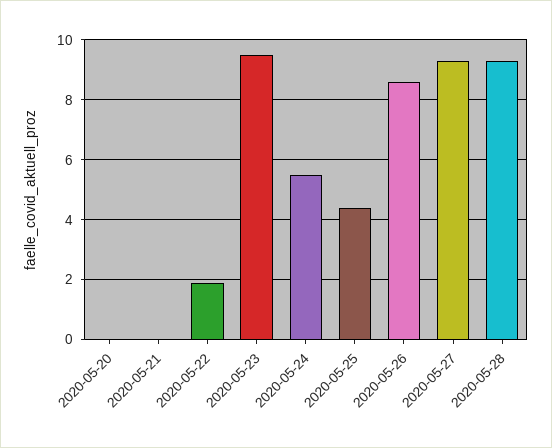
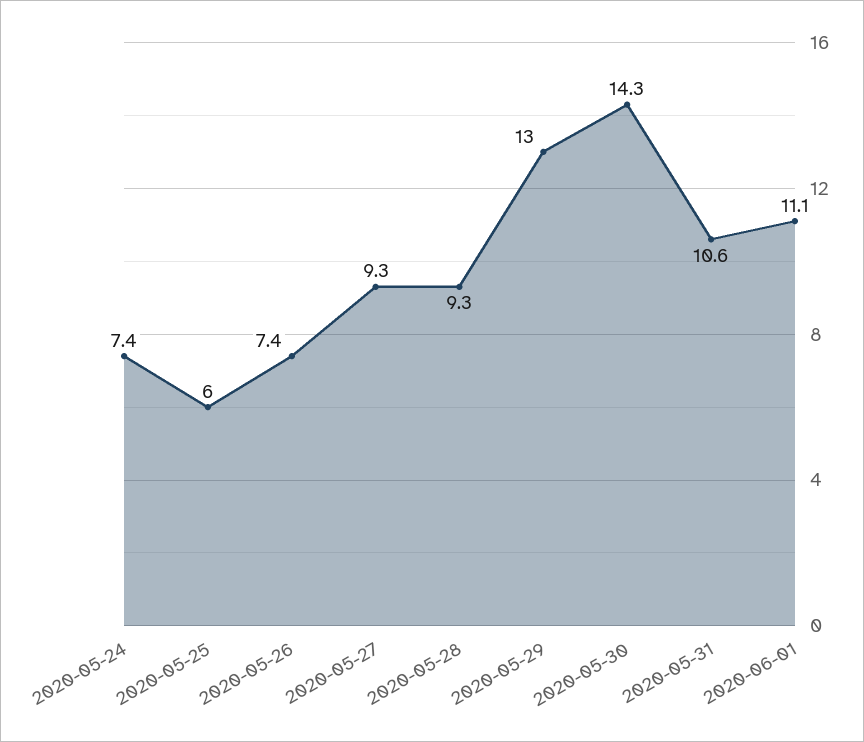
2020-05-20: 0 -> none
2020-05-21: 0 -> none
2020-05-22: 2 -> none
2020-05-23: 9.5 -> none
2020-05-24: 5.5 -> 7.4
2020-05-25: 4.5 -> 6
2020-05-26: 8.5 -> 7.4
2020-05-29: none -> 13
2020-05-30: none -> 14.3
2020-05-31: none -> 10.6
2020-06-01: none -> 11.1

